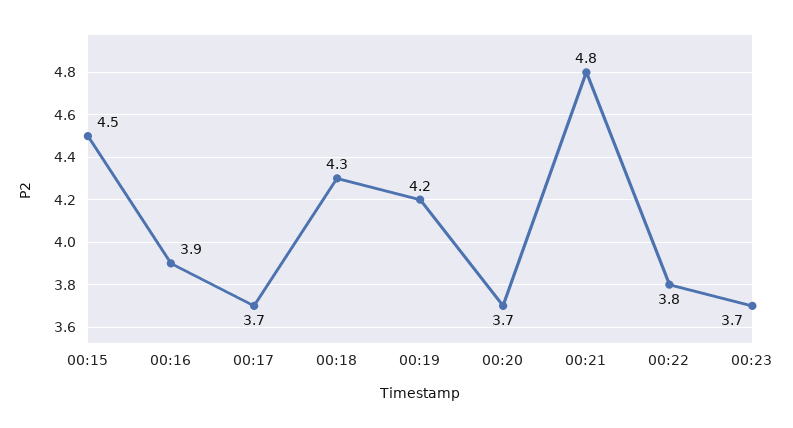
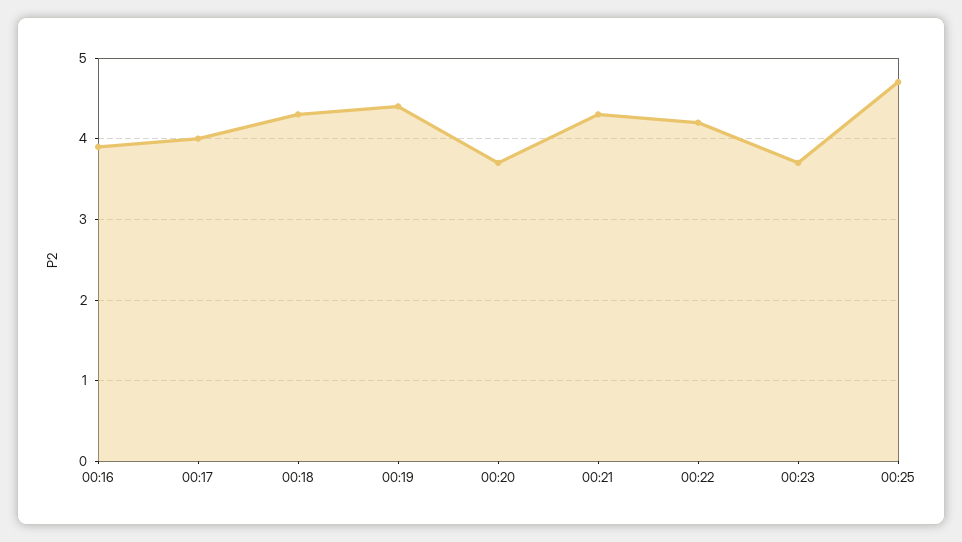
00:15: 4.5 -> none
00:17: 3.7 -> 4
00:19: 4.2 -> 4.4
00:21: 4.8 -> 4.3
00:22: 3.8 -> 4.2
00:25: none -> 4.7

